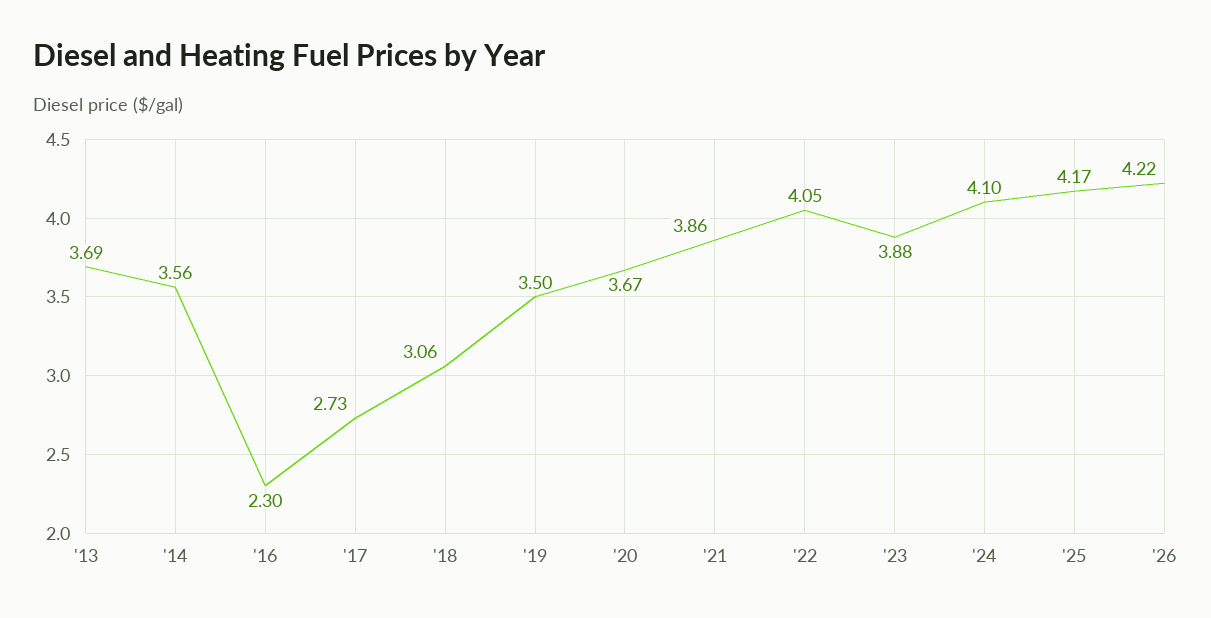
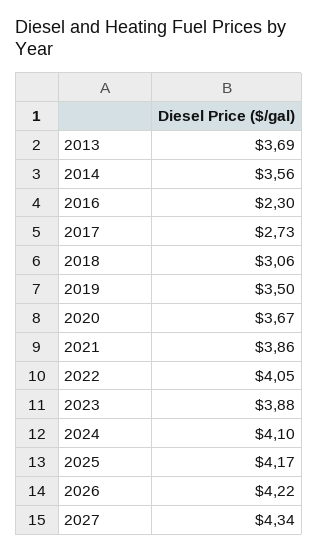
2027: none -> 4.34

